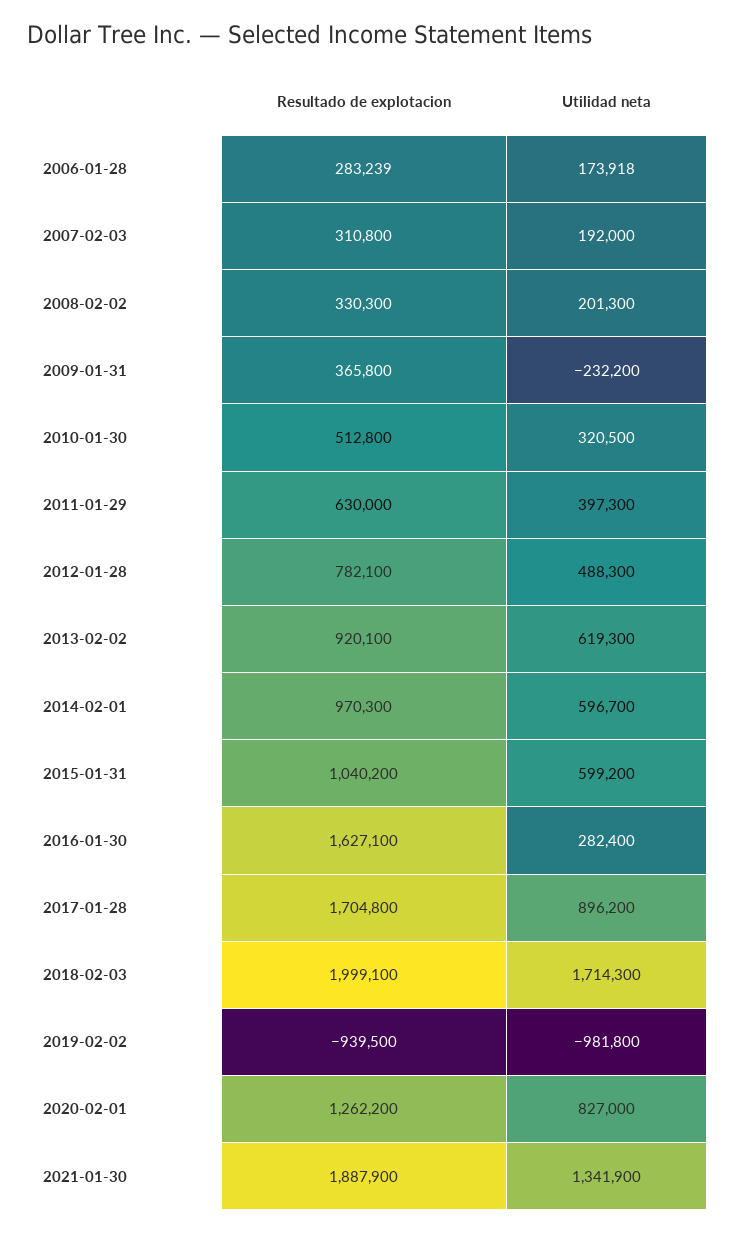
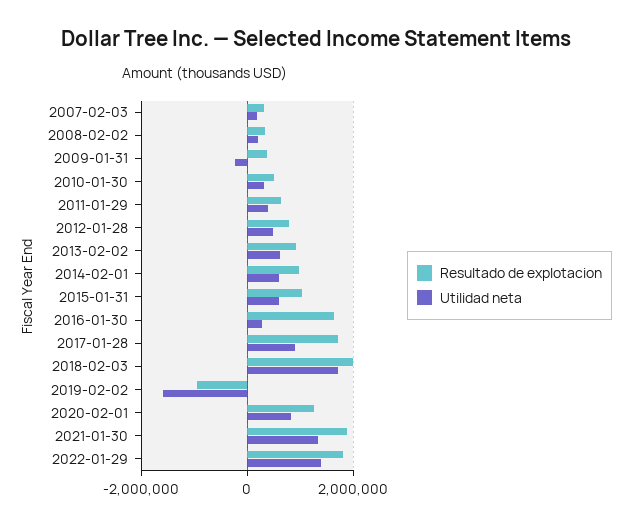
Resultado de explotacion, 2006-01-28: 283239 -> none
Utilidad neta, 2006-01-28: 173918 -> none
Utilidad neta, 2019-02-02: -981800 -> -1600000
Resultado de explotacion, 2022-01-29: none -> 1800000
Utilidad neta, 2022-01-29: none -> 1400000

